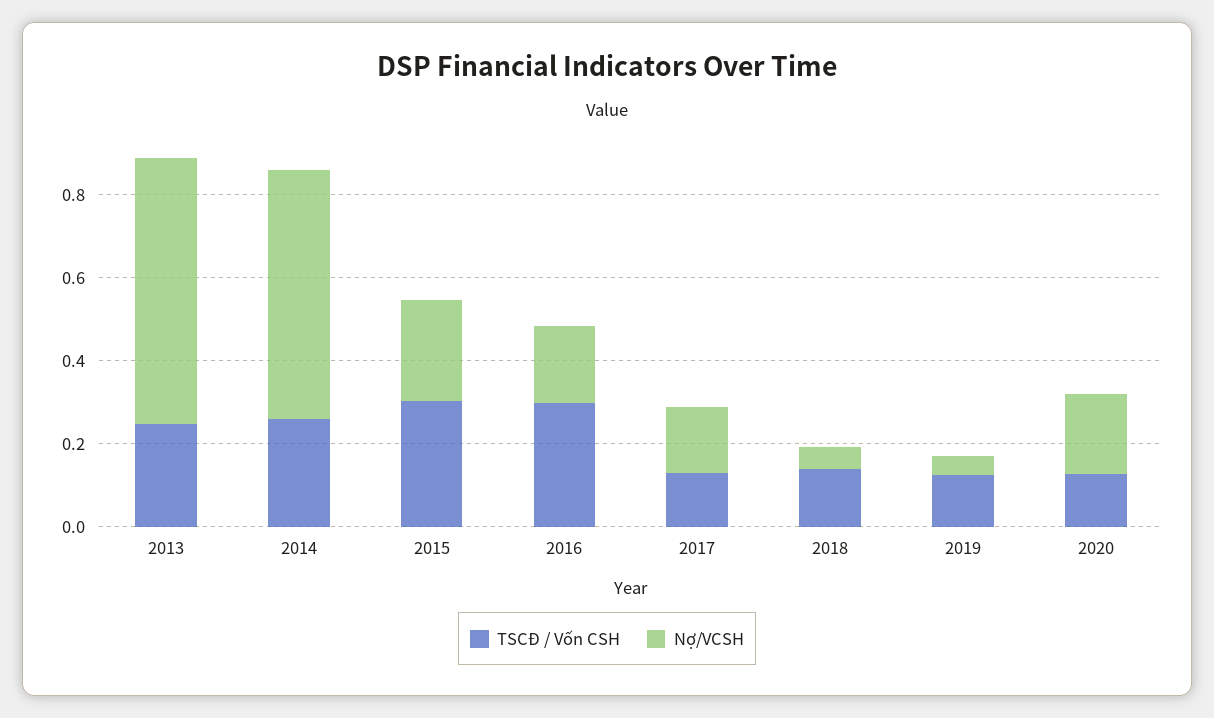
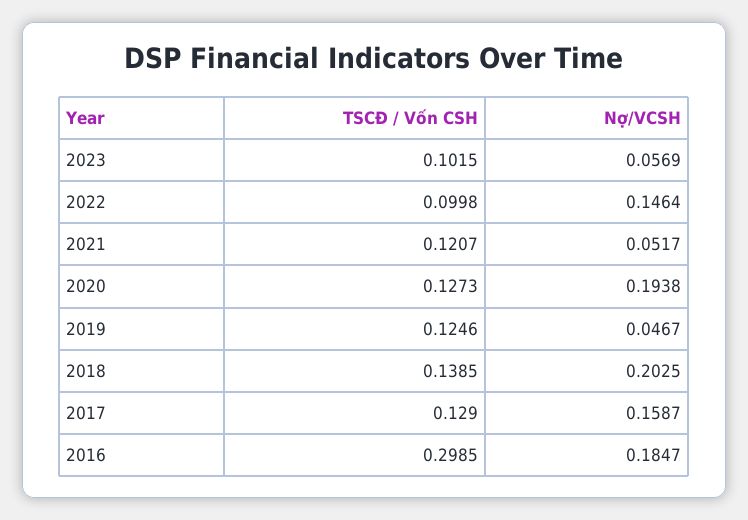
TSCĐ / Vốn CSH, 2013: 0.25 -> none
Nợ/VCSH, 2013: 0.65 -> none
TSCĐ / Vốn CSH, 2014: 0.25 -> none
Nợ/VCSH, 2014: 0.6 -> none
TSCĐ / Vốn CSH, 2015: 0.3 -> none
Nợ/VCSH, 2015: 0.25 -> none
Nợ/VCSH, 2018: 0.05 -> 0.2025
TSCĐ / Vốn CSH, 2023: none -> 0.1015
Nợ/VCSH, 2023: none -> 0.0569
TSCĐ / Vốn CSH, 2022: none -> 0.0998
Nợ/VCSH, 2022: none -> 0.1464
TSCĐ / Vốn CSH, 2021: none -> 0.1207
Nợ/VCSH, 2021: none -> 0.0517

